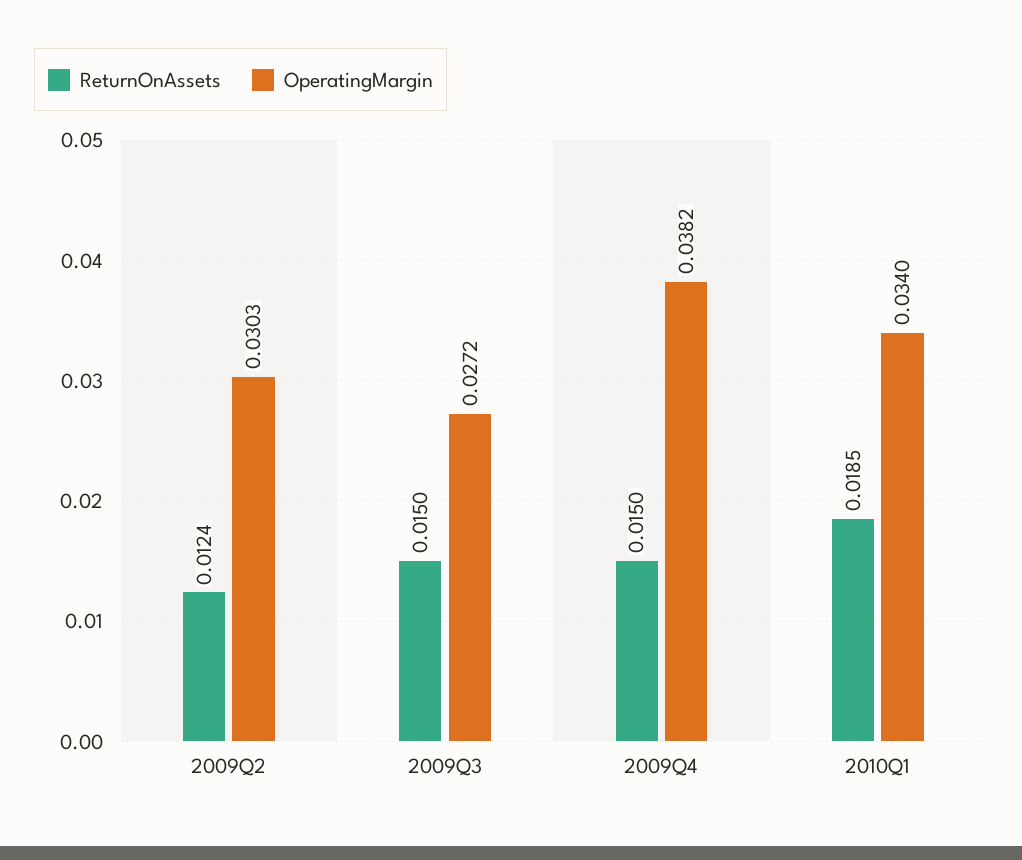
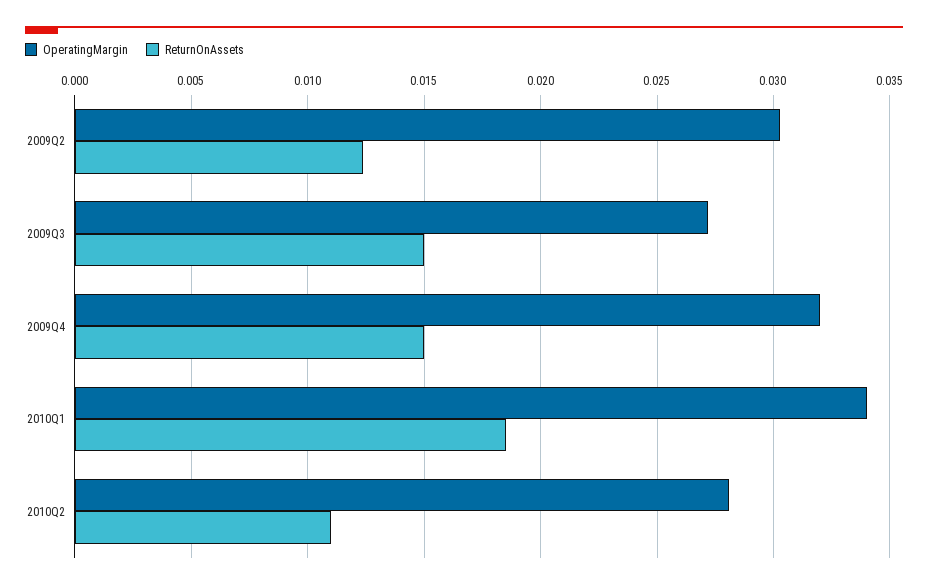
OperatingMargin, 2009Q4: 0.0382 -> 0.032
OperatingMargin, 2010Q2: none -> 0.028
ReturnOnAssets, 2010Q2: none -> 0.011

